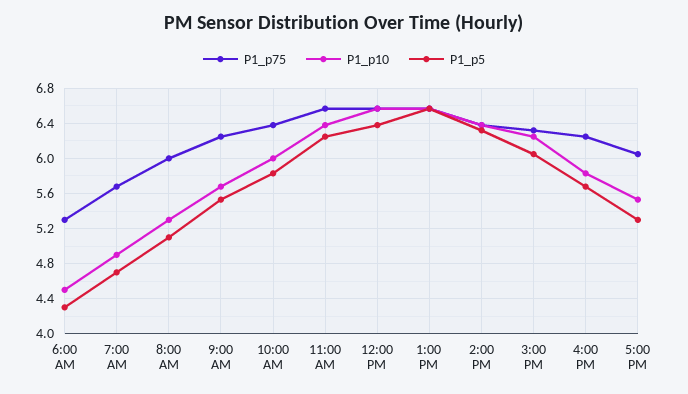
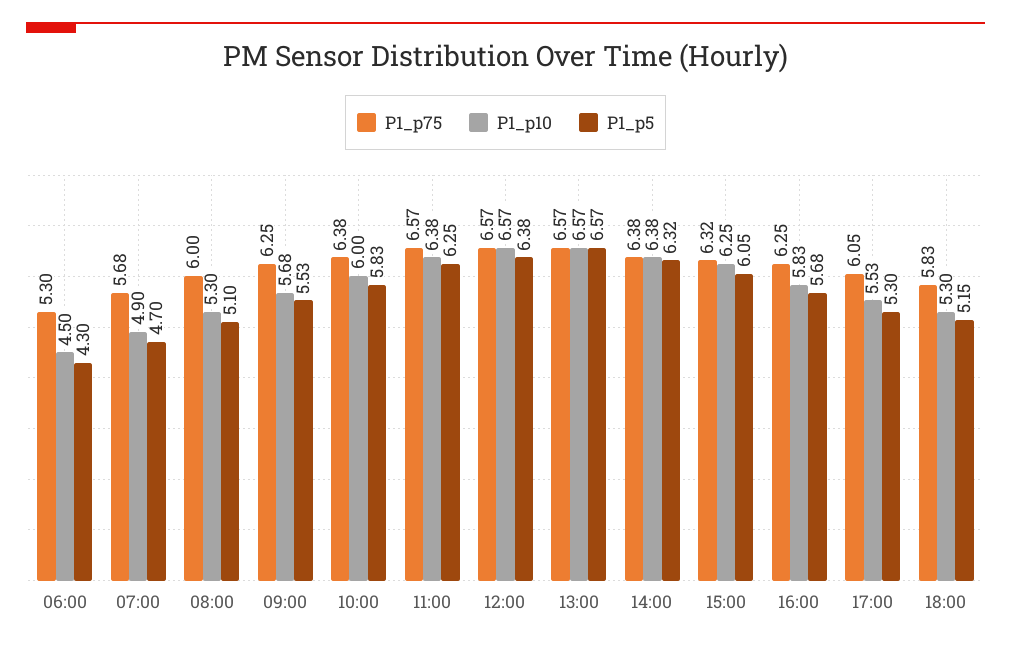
P1_p75, 18:00: none -> 5.83
P1_p10, 18:00: none -> 5.3
P1_p5, 18:00: none -> 5.15

